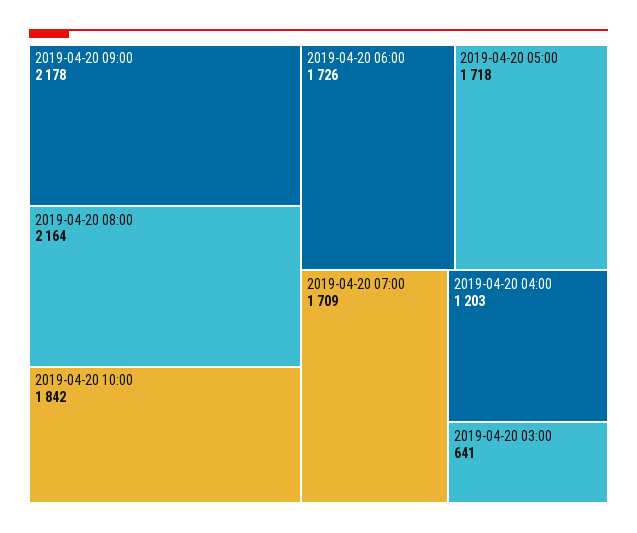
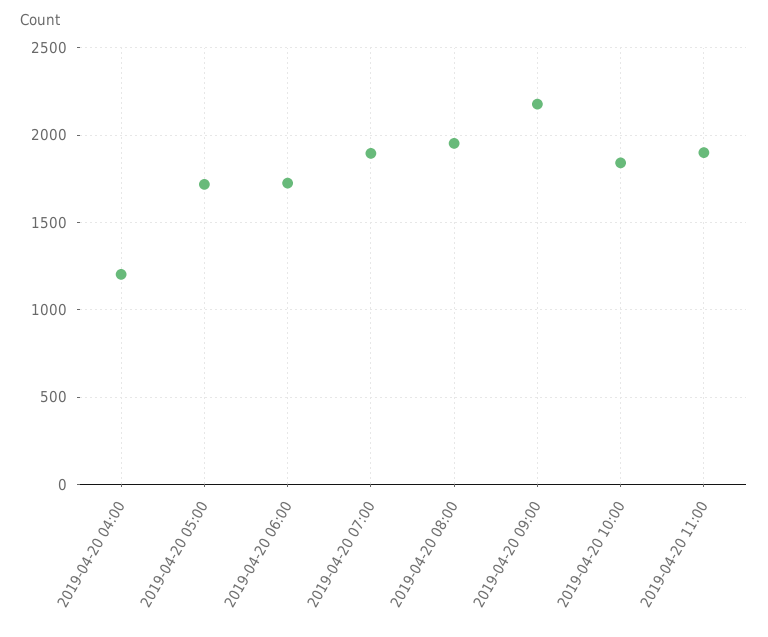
2019-04-20 08:00: 2164 -> 1950
2019-04-20 07:00: 1709 -> 1900
2019-04-20 03:00: 641 -> none
2019-04-20 11:00: none -> 1900

